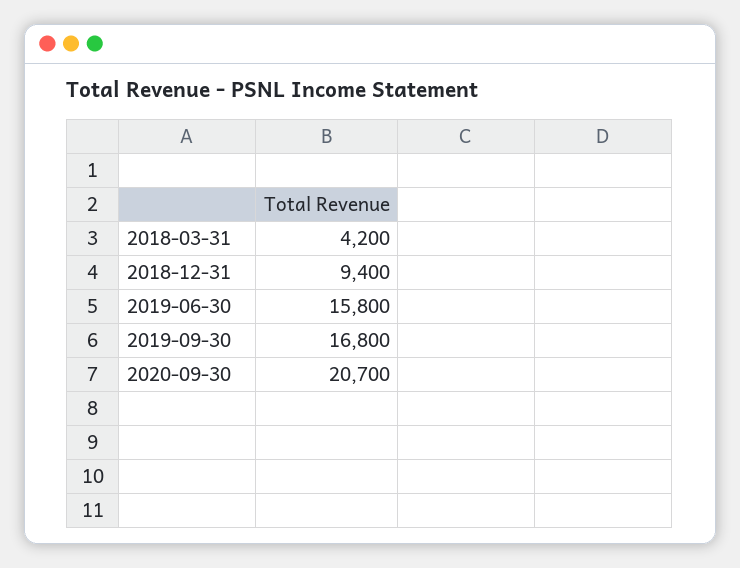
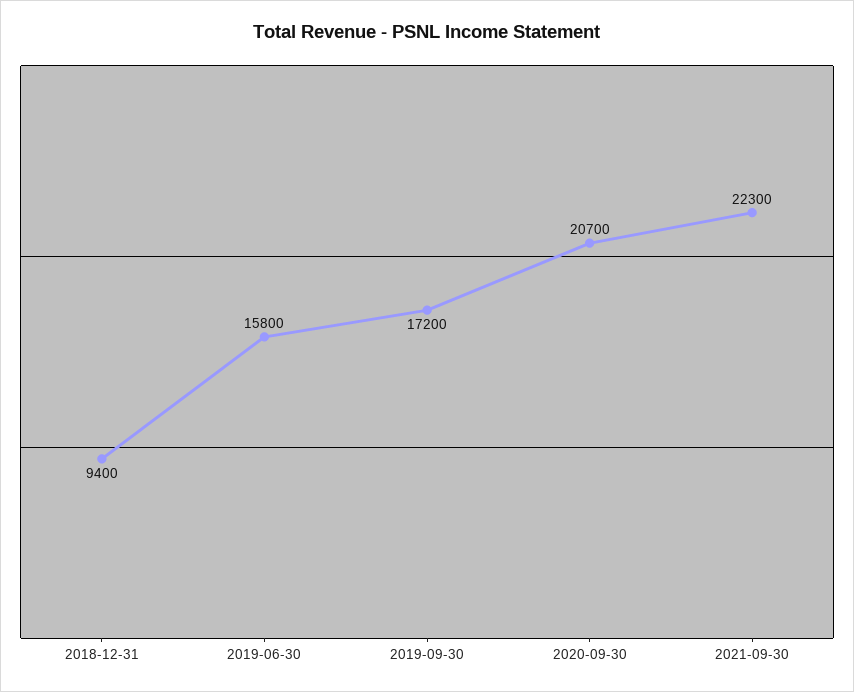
2018-03-31: 4200 -> none
2019-09-30: 16800 -> 17200
2021-09-30: none -> 22300

